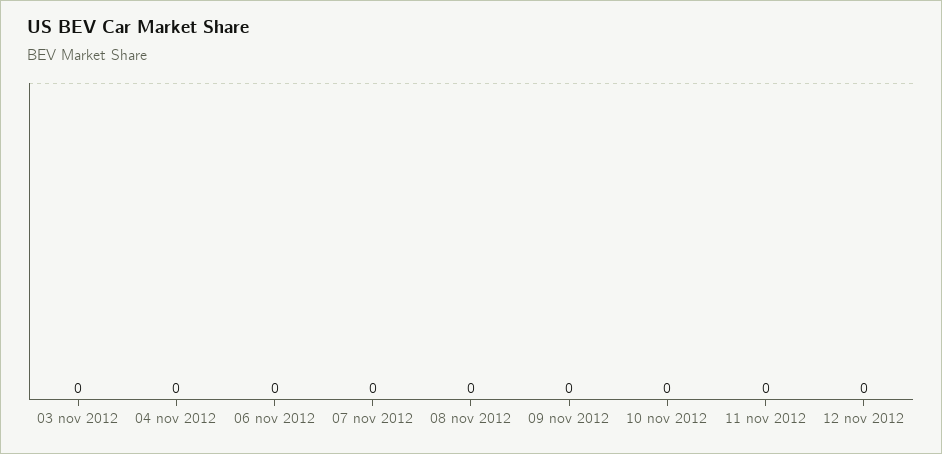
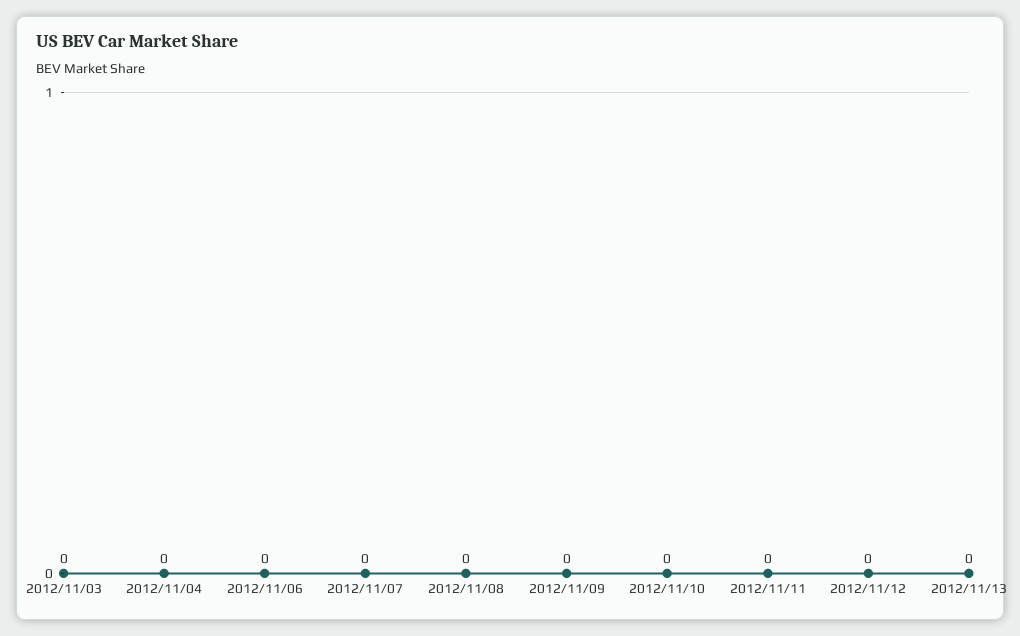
2012/11/13: none -> 0

